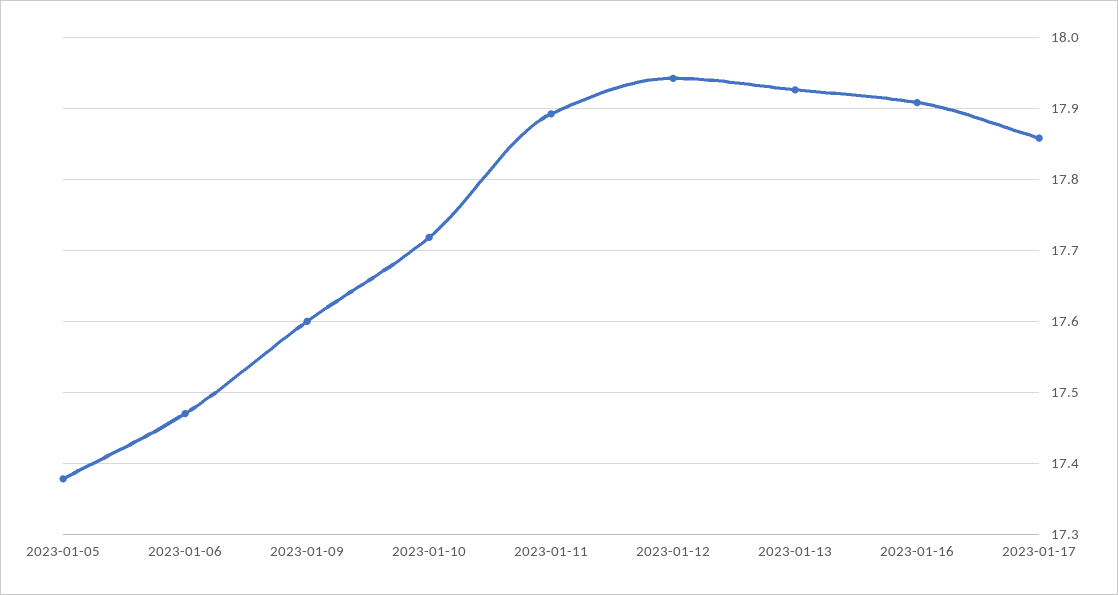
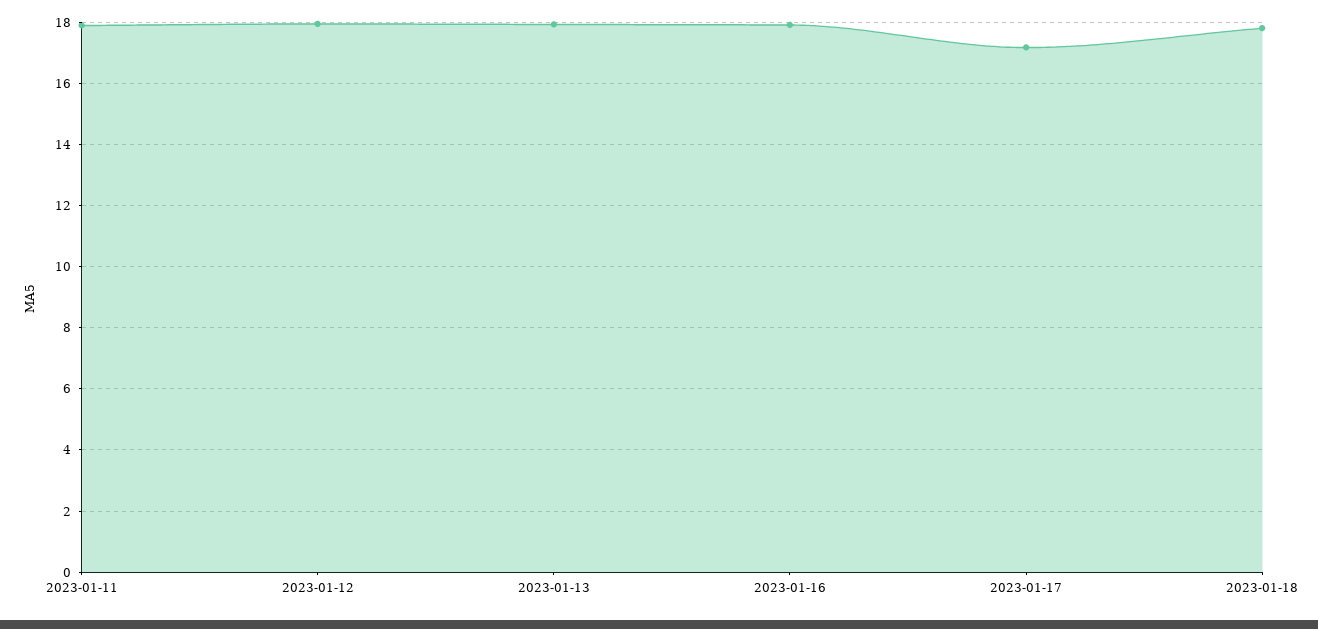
2023-01-05: 17.38 -> none
2023-01-06: 17.47 -> none
2023-01-09: 17.6 -> none
2023-01-10: 17.72 -> none
2023-01-17: 17.86 -> 17.2
2023-01-18: none -> 17.8

